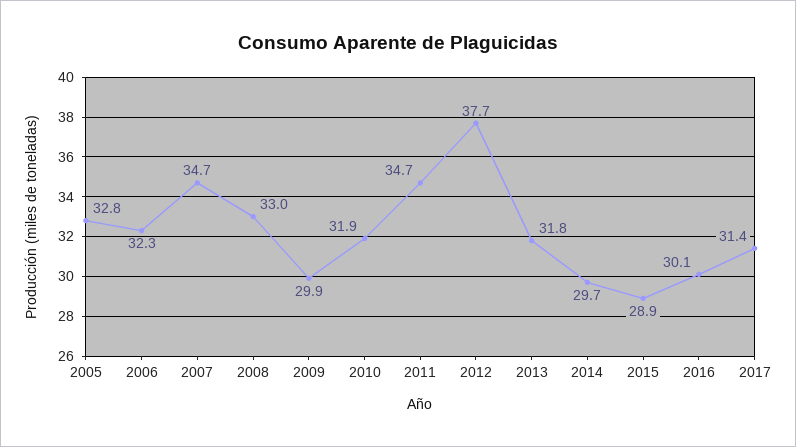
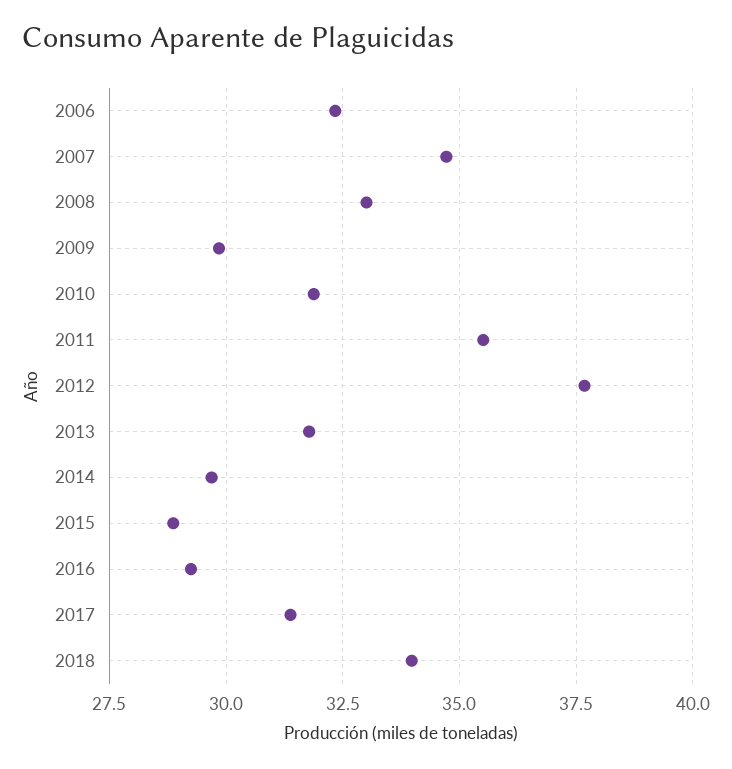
2005: 32.8 -> none
2011: 34.7 -> 35.5
2016: 30.1 -> 29.25
2018: none -> 34

